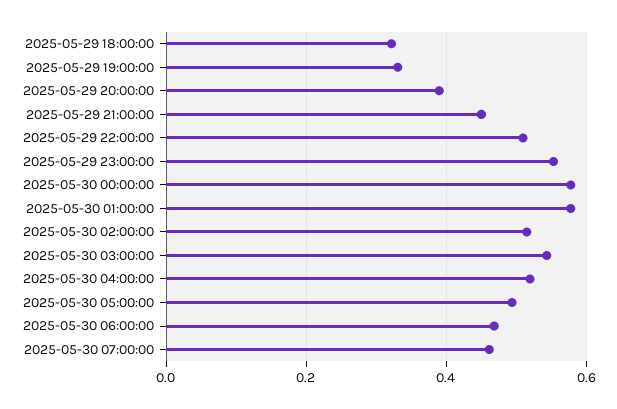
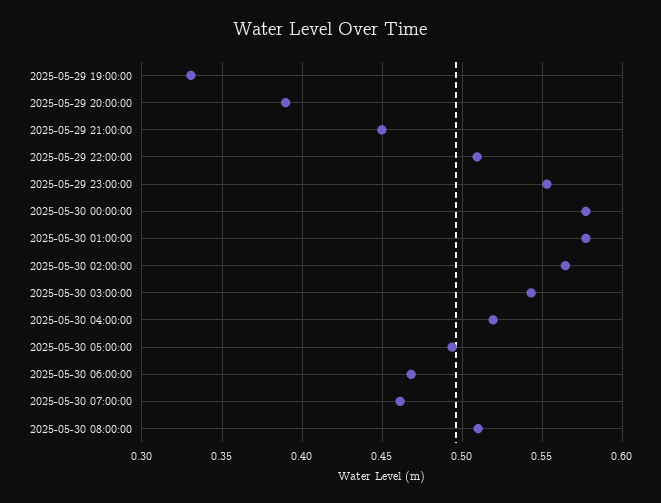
2025-05-29 18:00:00: 0.32 -> none
2025-05-30 02:00:00: 0.52 -> 0.565
2025-05-30 08:00:00: none -> 0.51

